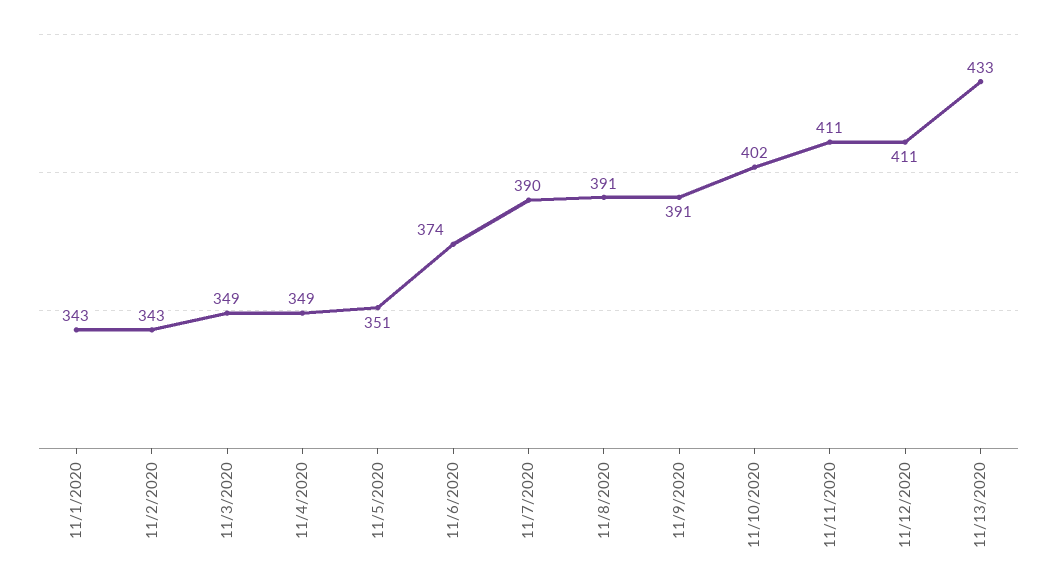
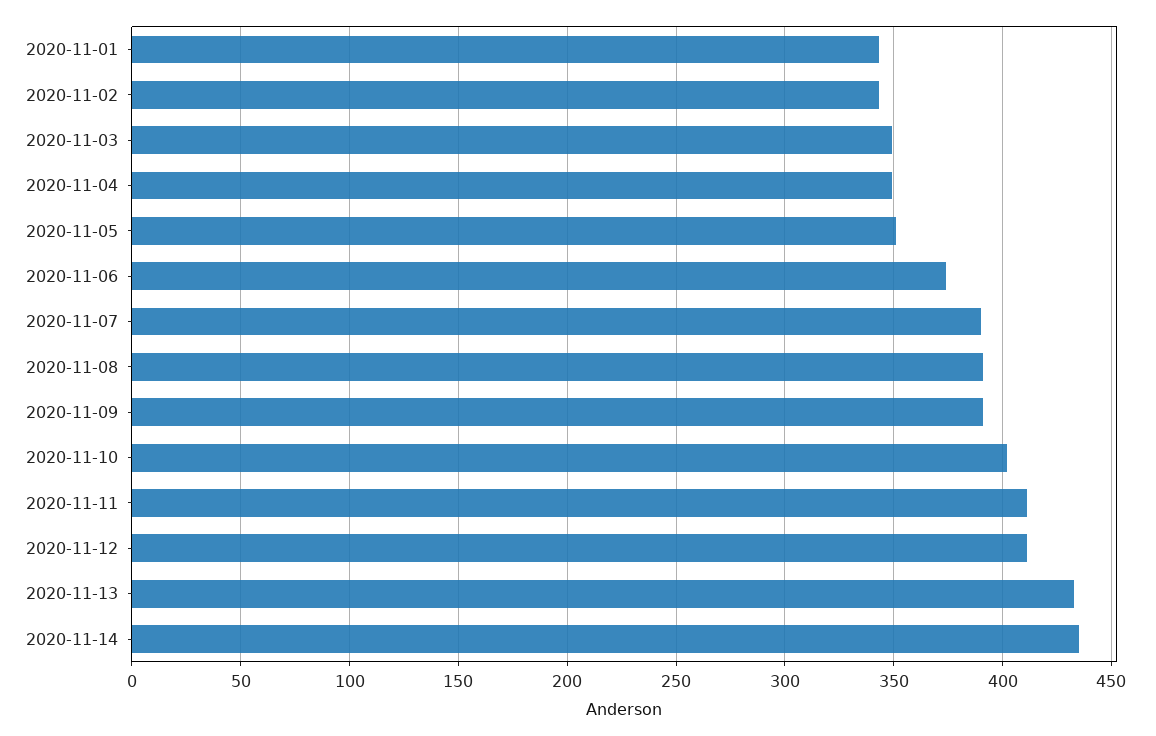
2020-11-14: none -> 435

